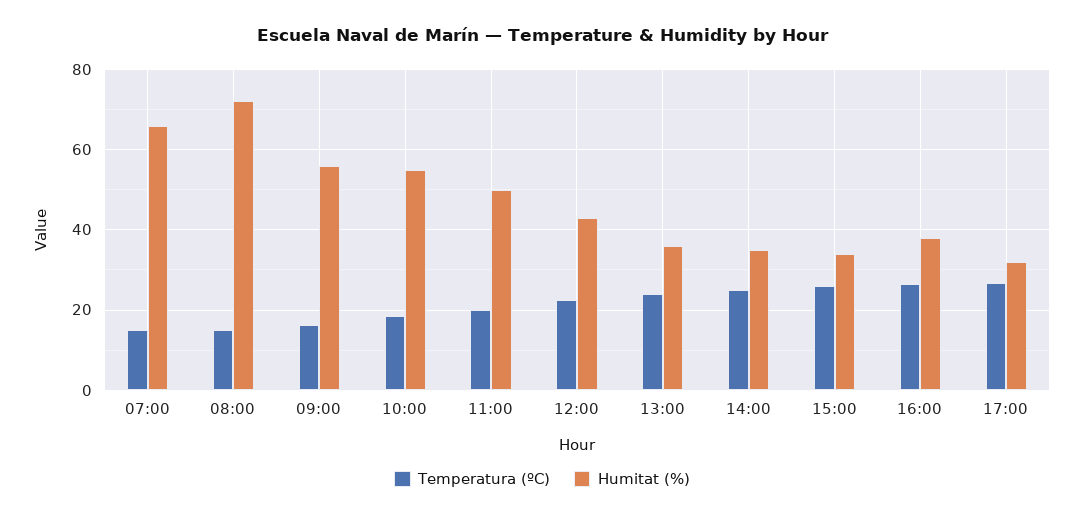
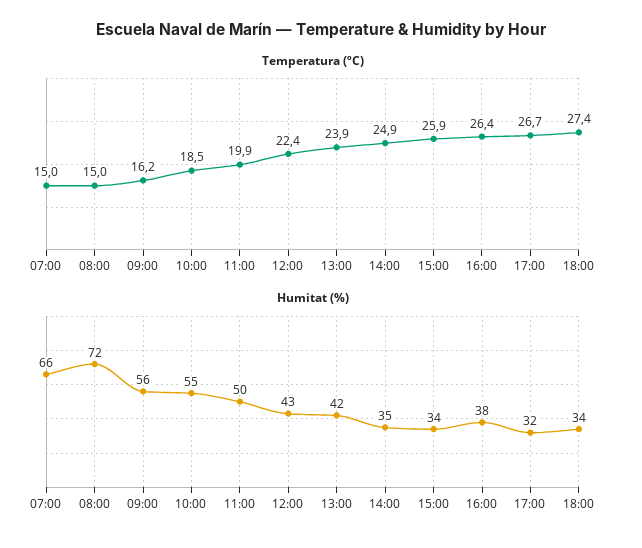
Humitat (%), 13:00: 36 -> 42
Temperatura (ºC), 18:00: none -> 27.4
Humitat (%), 18:00: none -> 34

